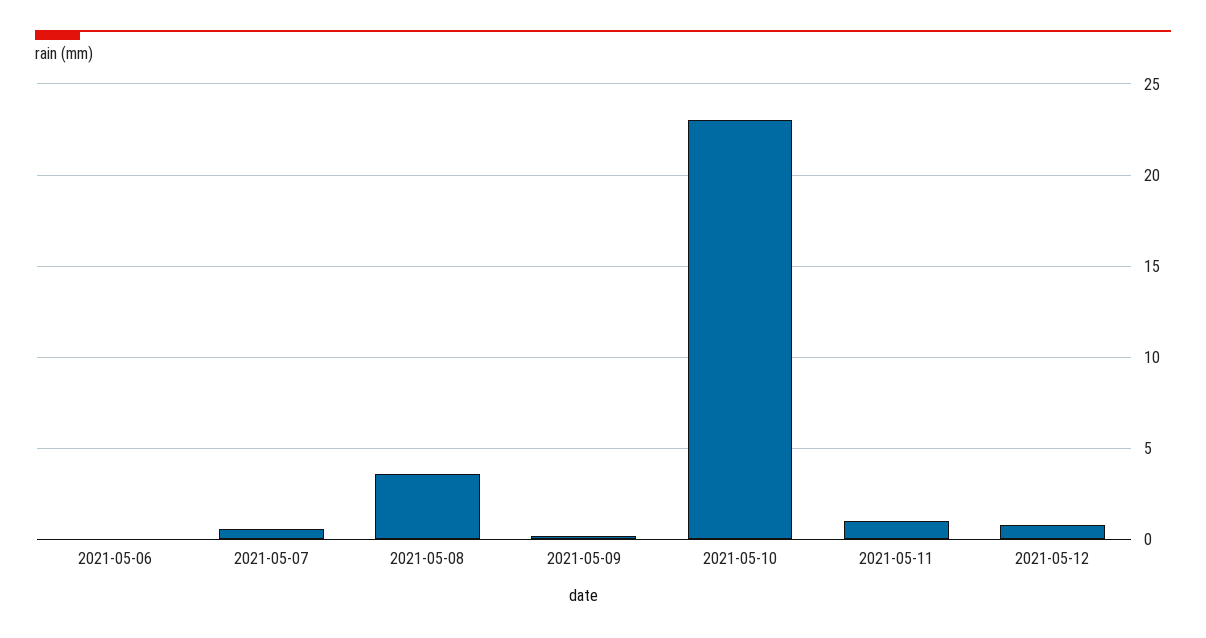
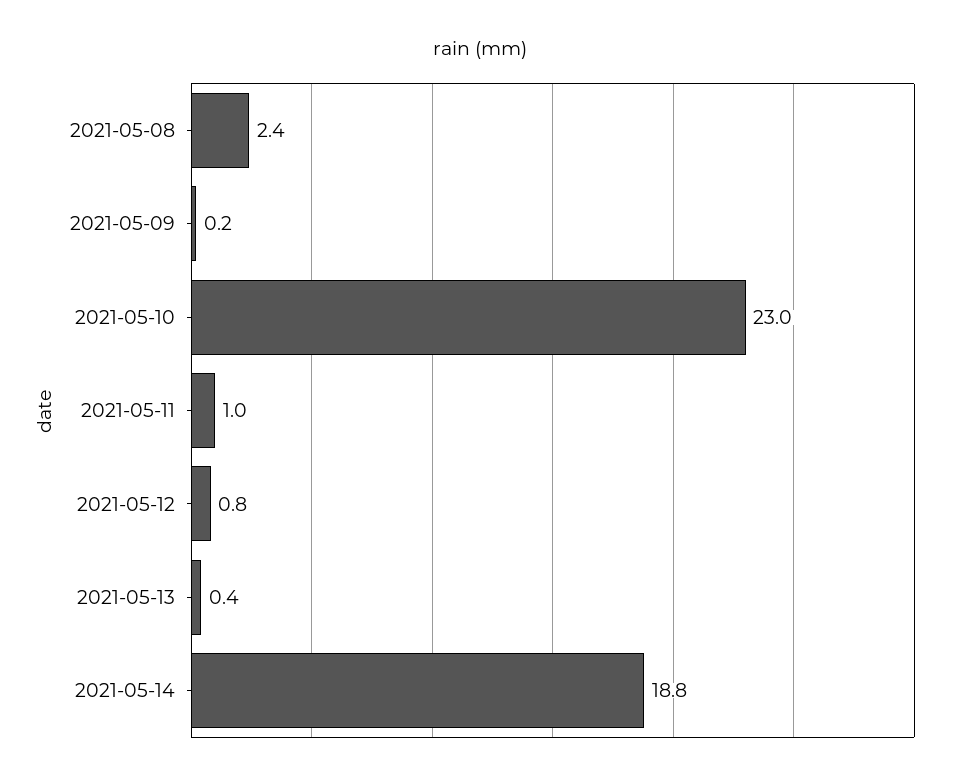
2021-05-06: 0 -> none
2021-05-07: 0.5 -> none
2021-05-08: 3.5 -> 2.4
2021-05-13: none -> 0.4
2021-05-14: none -> 18.8

